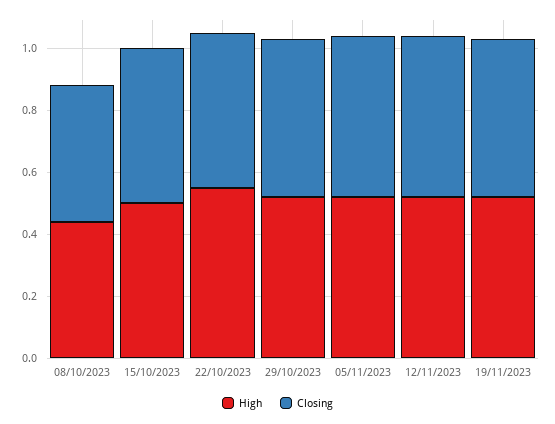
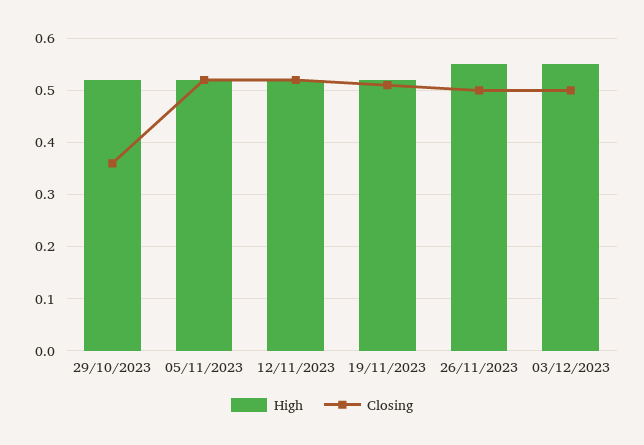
High, 08/10/2023: 0.45 -> none
Closing, 08/10/2023: 0.45 -> none
High, 15/10/2023: 0.5 -> none
Closing, 15/10/2023: 0.5 -> none
High, 22/10/2023: 0.55 -> none
Closing, 22/10/2023: 0.5 -> none
Closing, 29/10/2023: 0.5 -> 0.35
High, 26/11/2023: none -> 0.55
Closing, 26/11/2023: none -> 0.5
High, 03/12/2023: none -> 0.55
Closing, 03/12/2023: none -> 0.5

